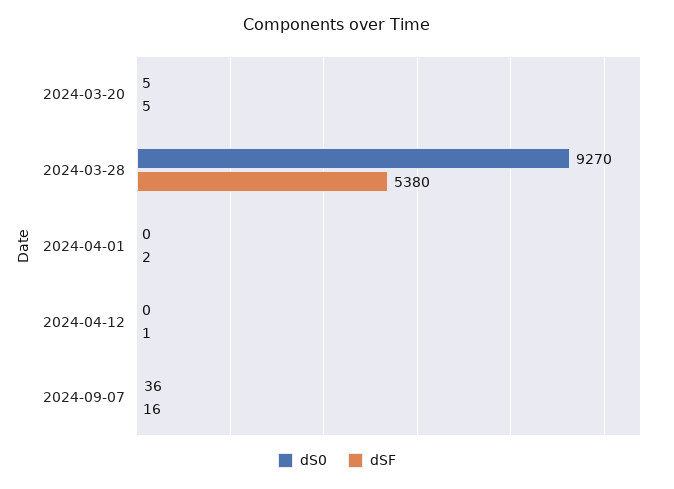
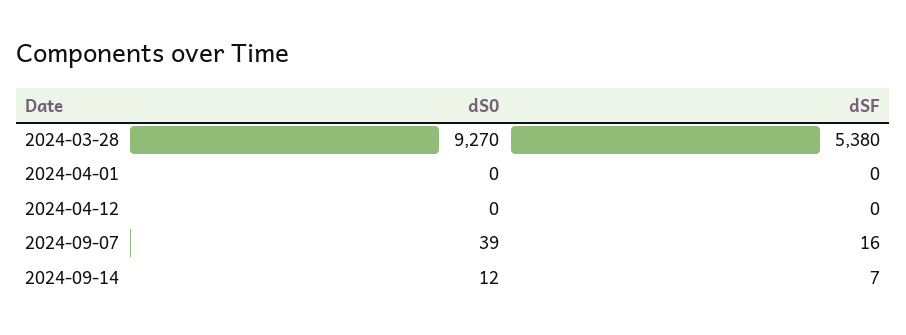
dS0, 2024-03-20: 5 -> none
dSF, 2024-03-20: 5 -> none
dSF, 2024-04-01: 2 -> 0
dSF, 2024-04-12: 1 -> 0
dS0, 2024-09-07: 36 -> 39
dS0, 2024-09-14: none -> 12
dSF, 2024-09-14: none -> 7

